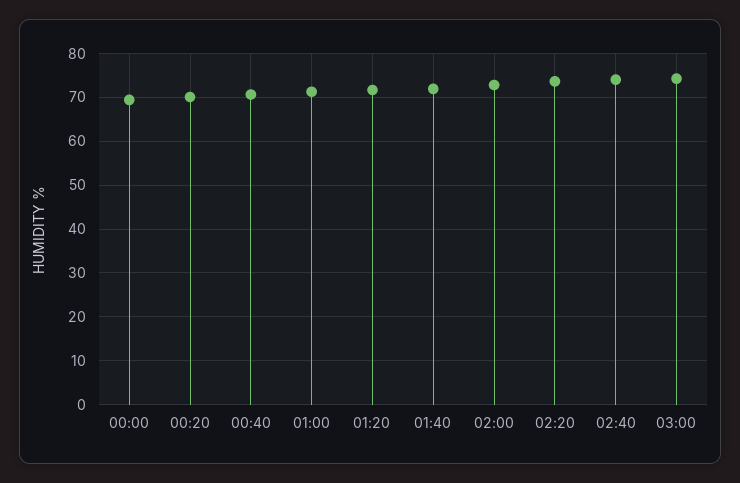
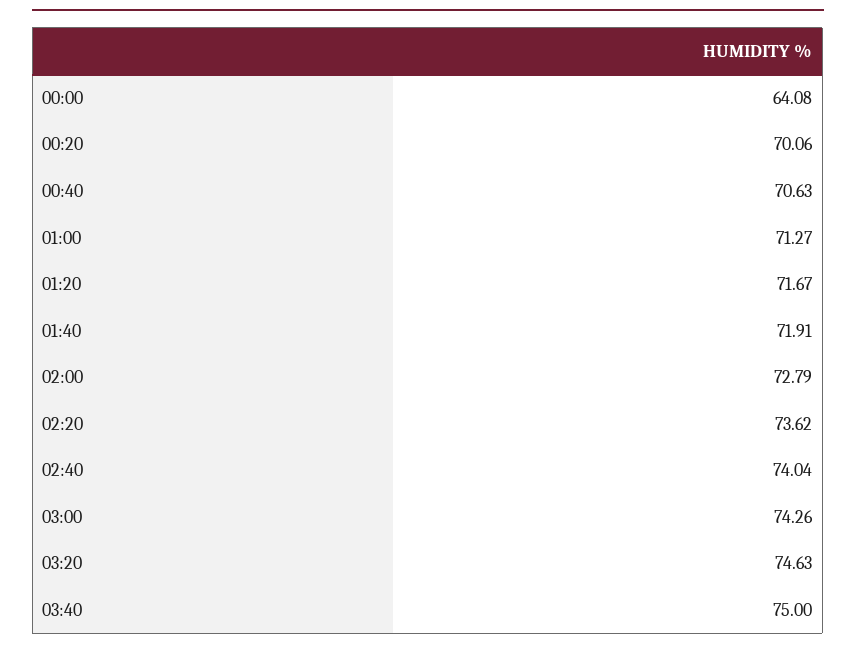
00:00: 70 -> 64.08
03:20: none -> 74.63
03:40: none -> 75

